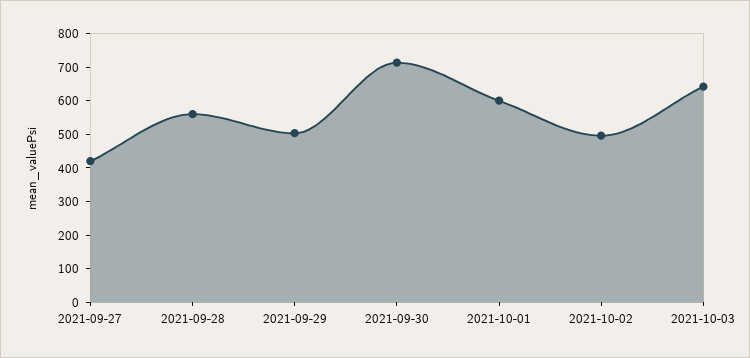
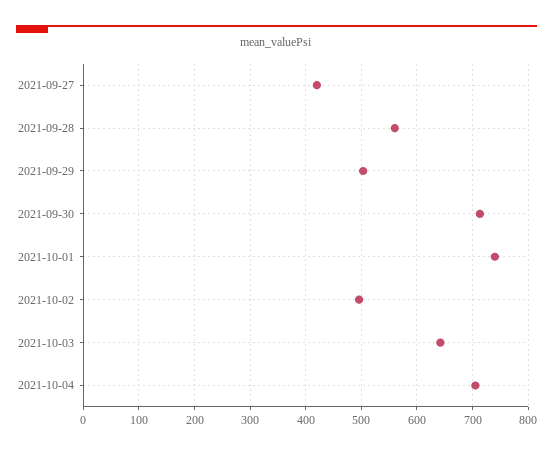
2021-10-01: 600 -> 740
2021-10-04: none -> 700

